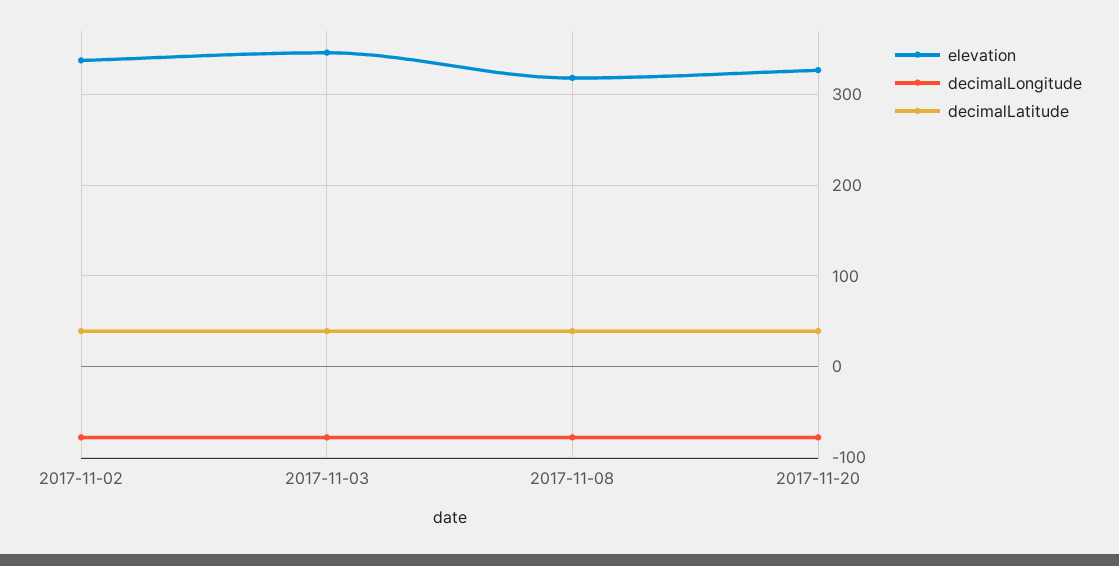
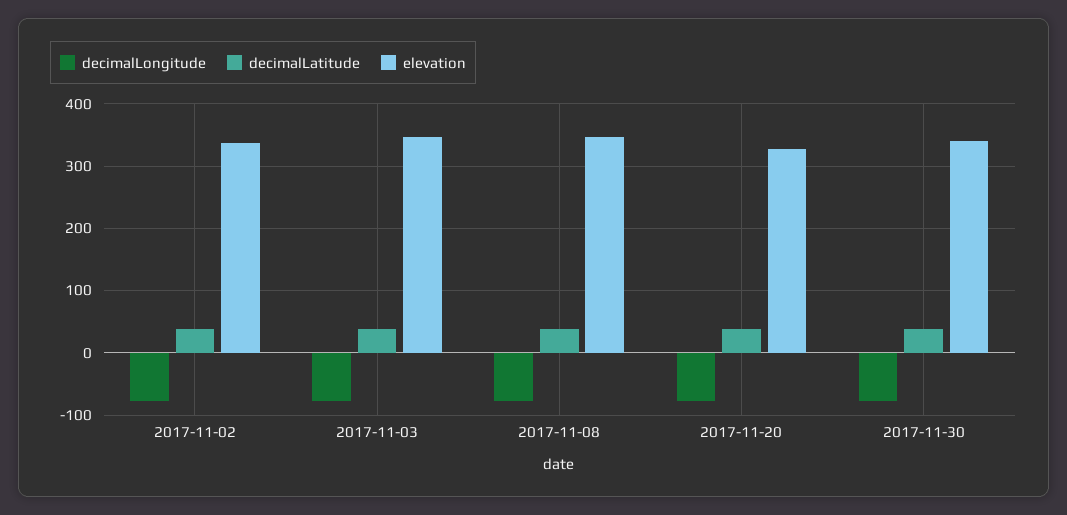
elevation, 2017-11-08: 320 -> 350
decimalLongitude, 2017-11-30: none -> -80
decimalLatitude, 2017-11-30: none -> 40
elevation, 2017-11-30: none -> 340

